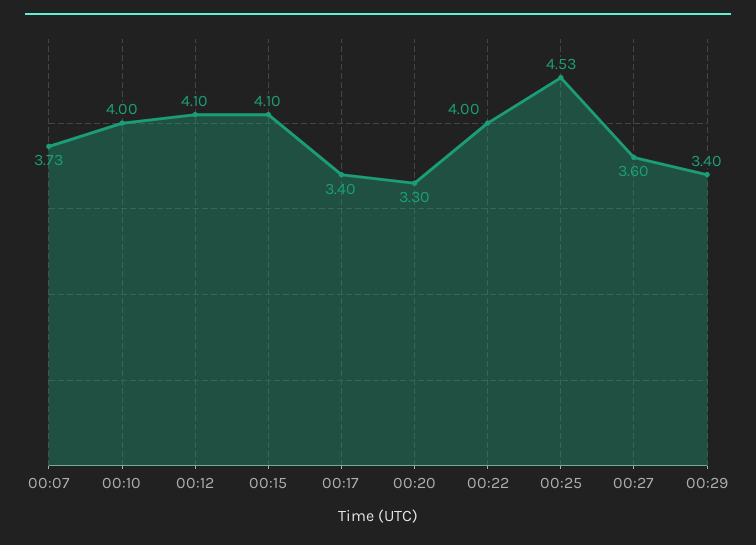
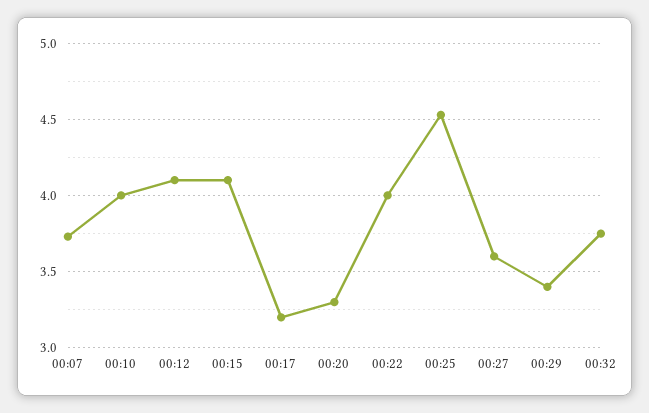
00:17: 3.4 -> 3.2
00:32: none -> 3.75

